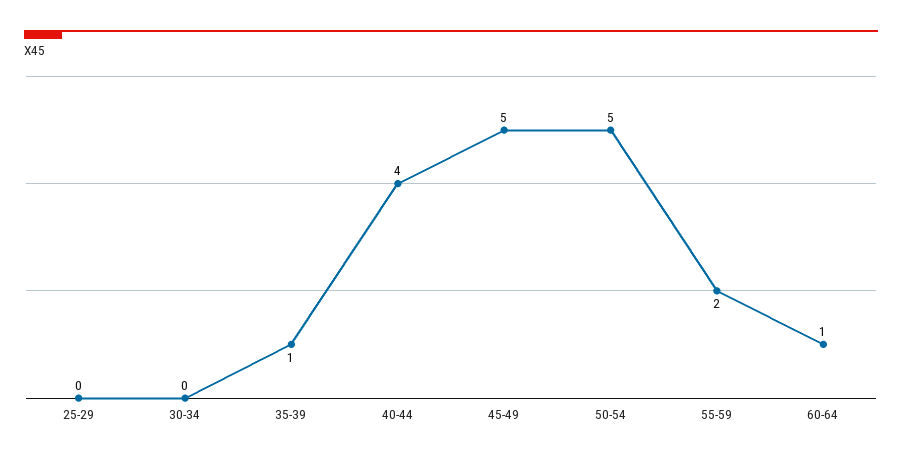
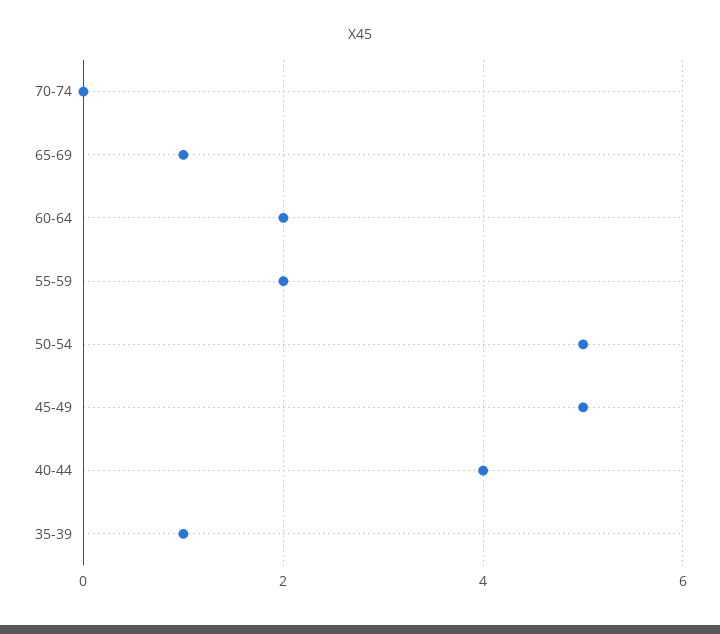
25-29: 0 -> none
30-34: 0 -> none
60-64: 1 -> 2
70-74: none -> 0
65-69: none -> 1

